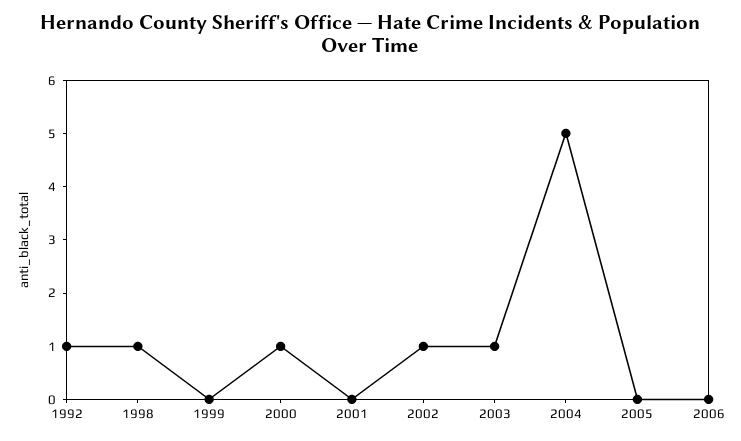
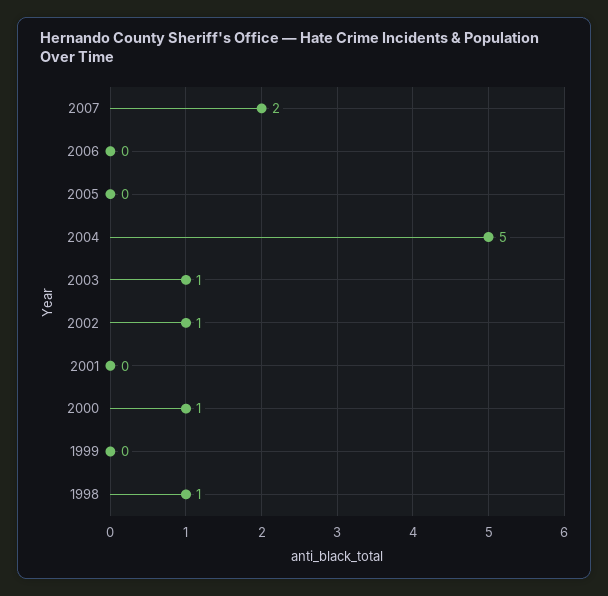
1992: 1 -> none
2007: none -> 2

